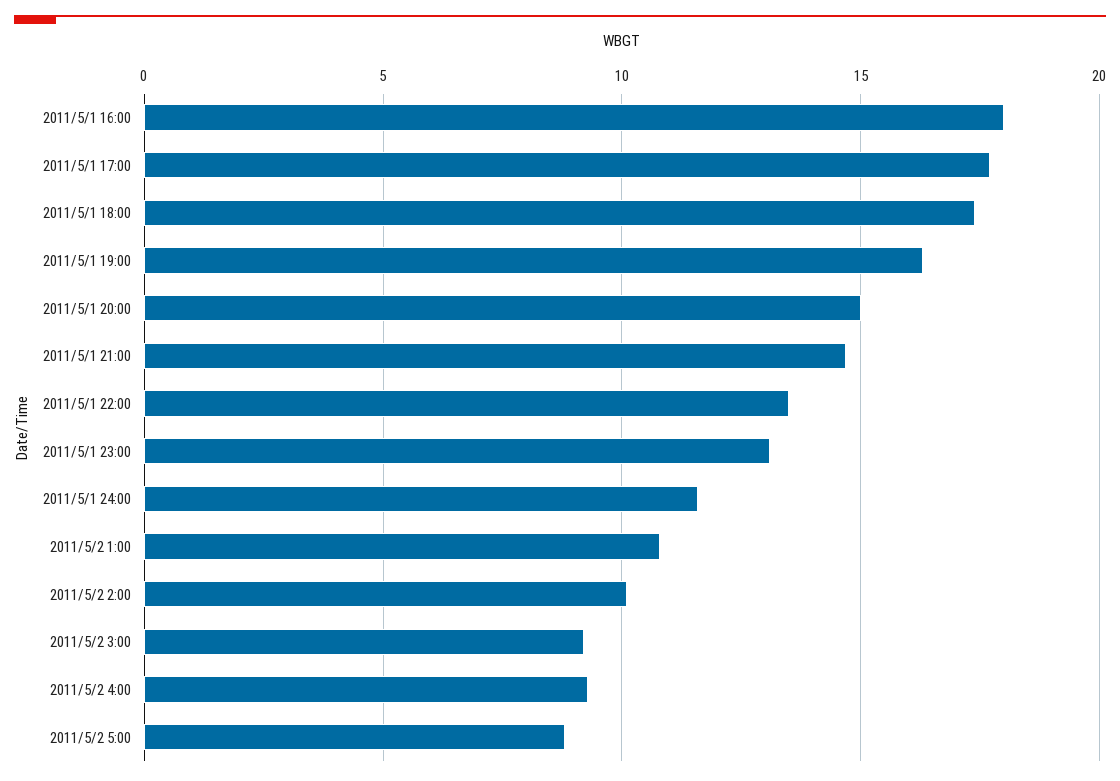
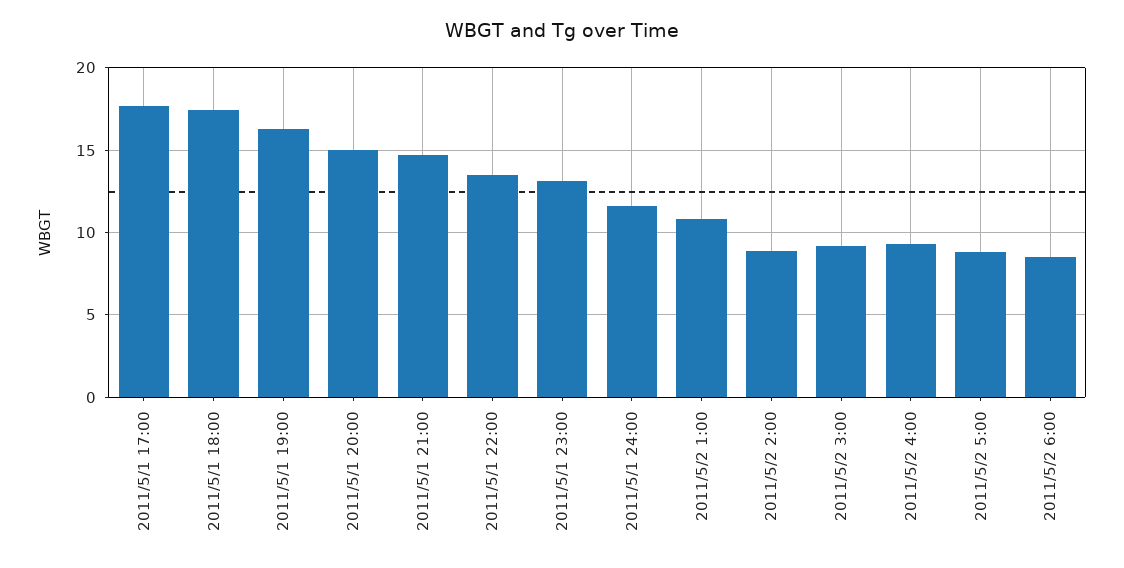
2011/5/1 16:00: 18 -> none
2011/5/2 2:00: 10 -> 9
2011/5/2 6:00: none -> 8.5

